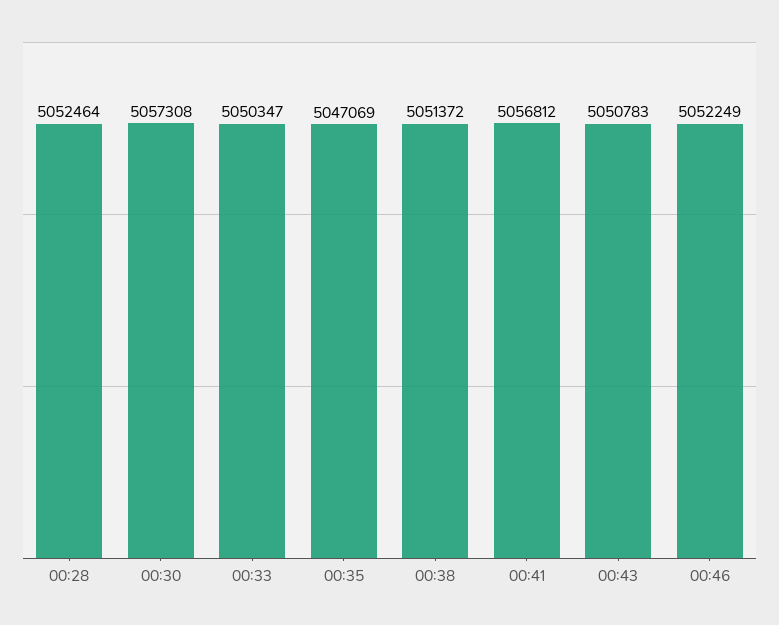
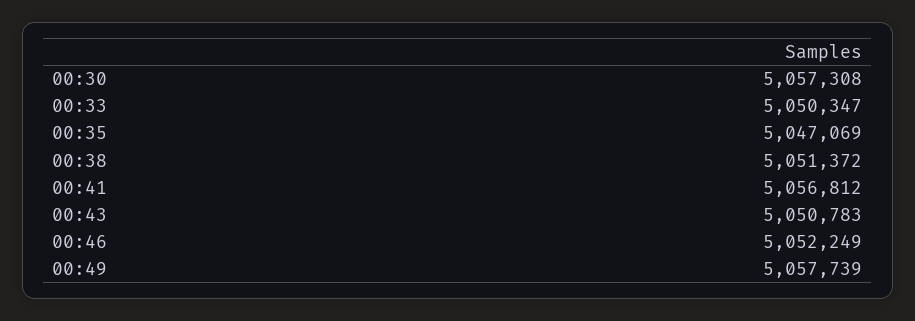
00:28: 5052464 -> none
00:49: none -> 5057739

